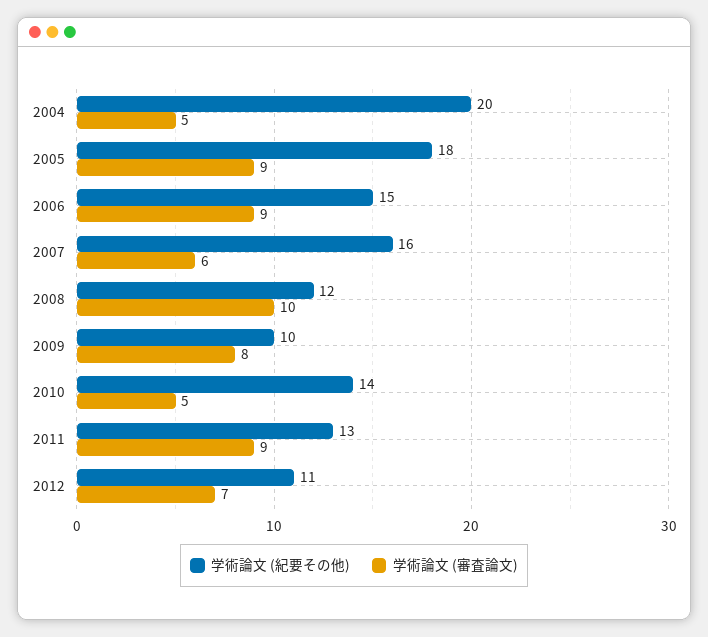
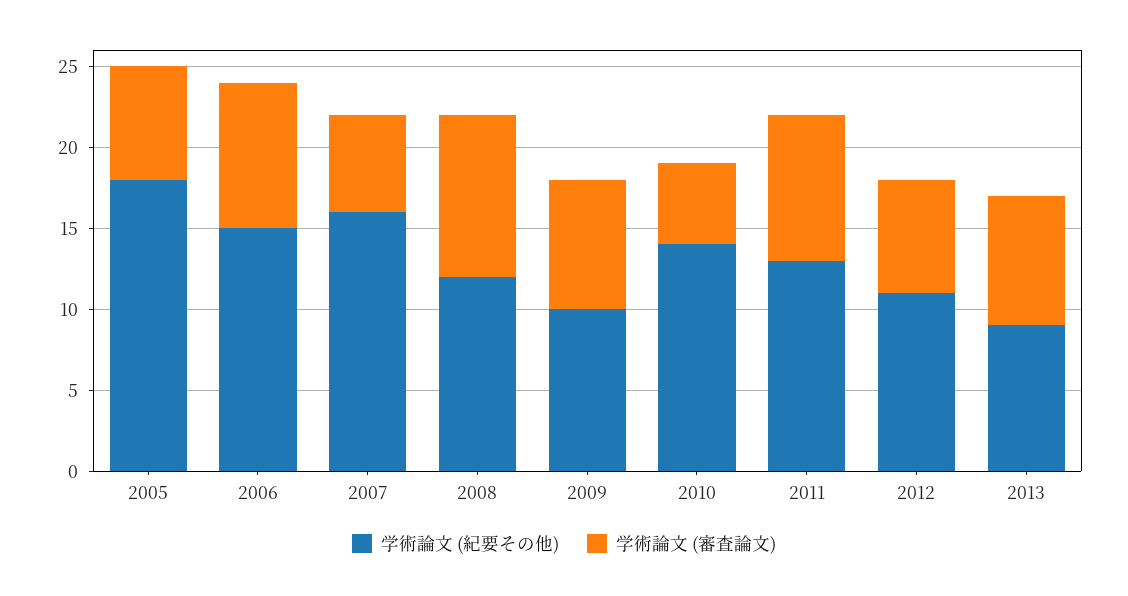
学術論文 (紀要その他), 2004: 20 -> none
学術論文 (審査論文), 2004: 5 -> none
学術論文 (審査論文), 2005: 9 -> 7
学術論文 (紀要その他), 2013: none -> 9
学術論文 (審査論文), 2013: none -> 8

